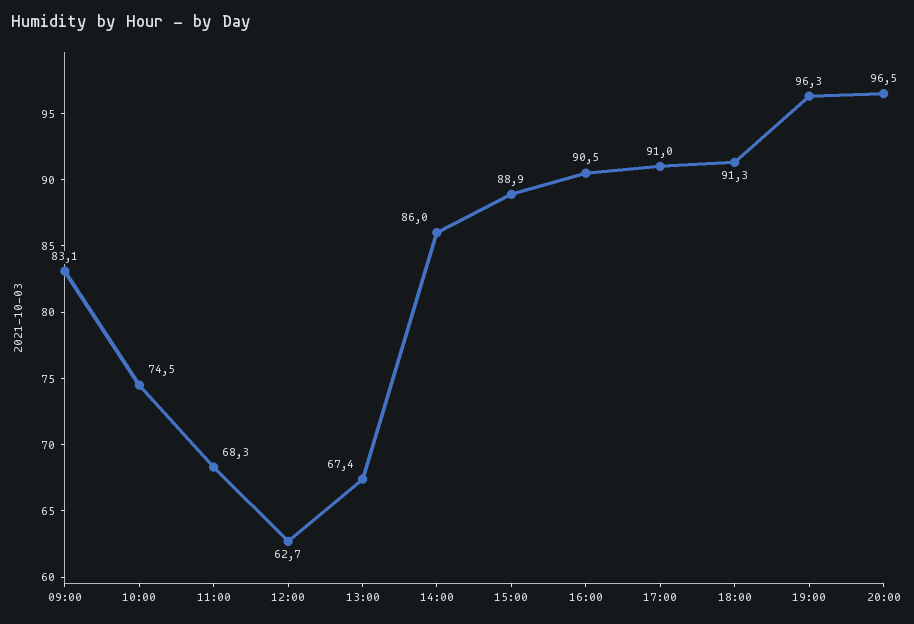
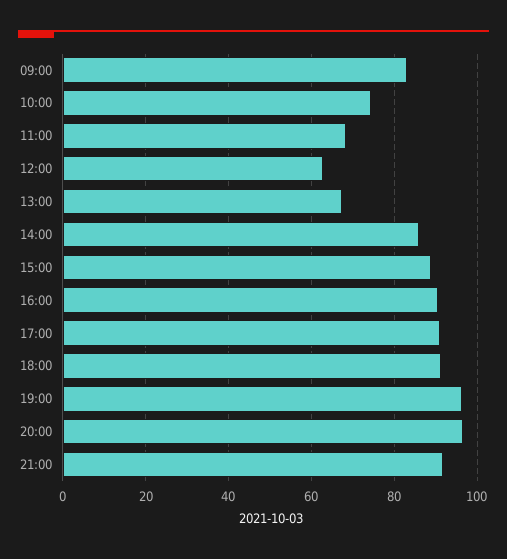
21:00: none -> 92

